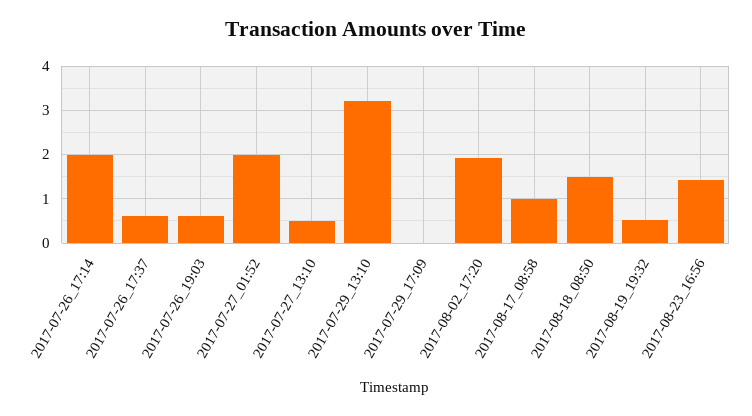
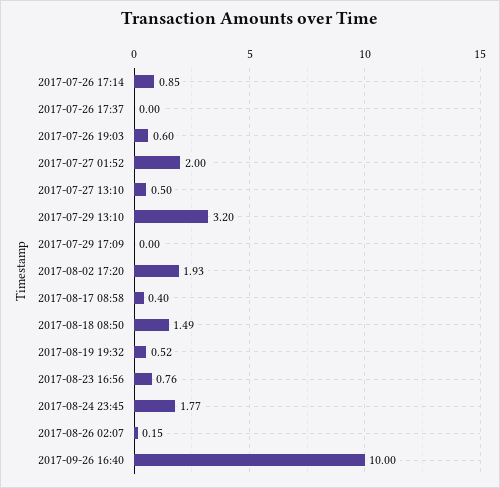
2017-07-26_17:14: 2 -> 0.85
2017-07-26_17:37: 0.6 -> 0
2017-08-17_08:58: 1 -> 0.4
2017-08-23_16:56: 1.4 -> 0.76
2017-08-24 23:45: none -> 1.77
2017-08-26 02:07: none -> 0.15
2017-09-26 16:40: none -> 10

